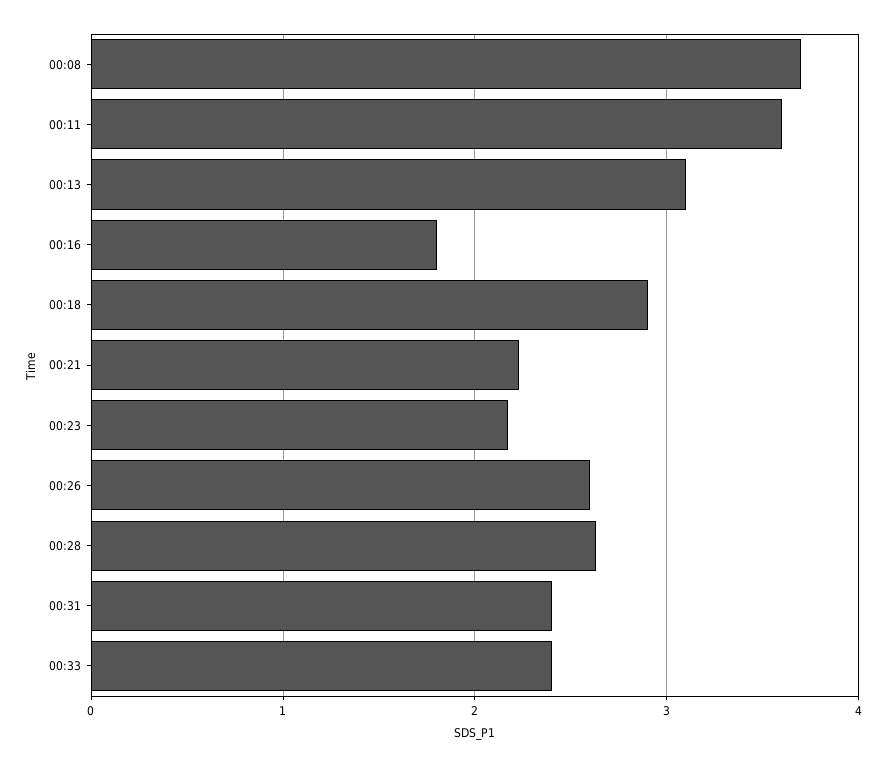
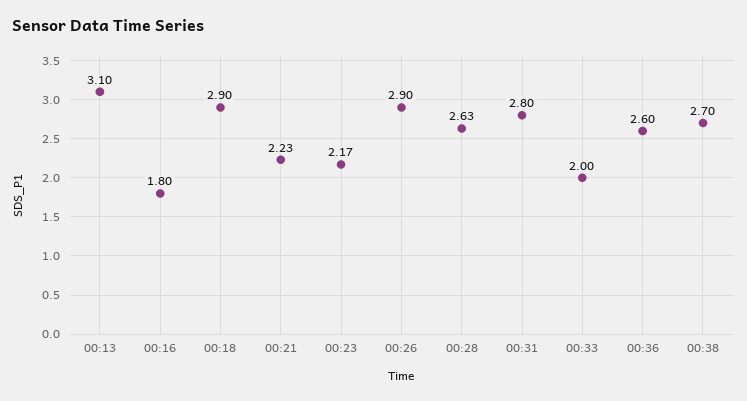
00:08: 3.7 -> none
00:11: 3.6 -> none
00:26: 2.6 -> 2.9
00:31: 2.4 -> 2.8
00:33: 2.4 -> 2
00:36: none -> 2.6
00:38: none -> 2.7

